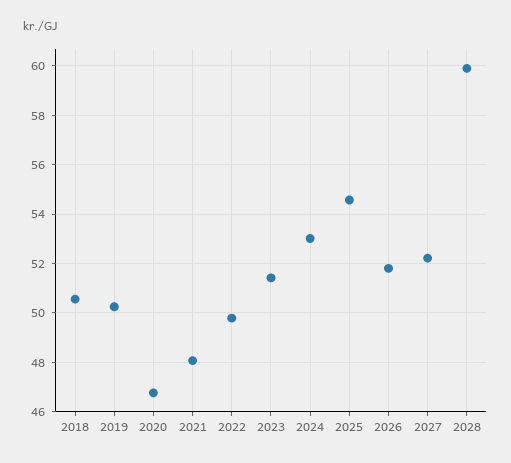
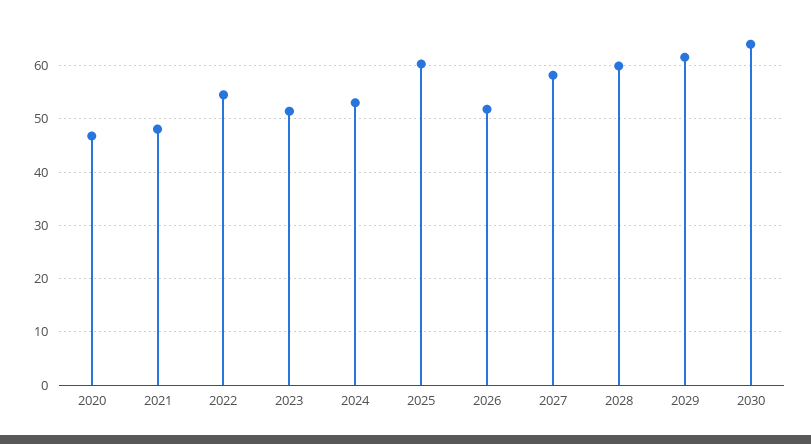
2018: 50.5 -> none
2019: 50.25 -> none
2022: 49.75 -> 54
2025: 54.5 -> 60
2027: 52.25 -> 58
2029: none -> 62
2030: none -> 64

